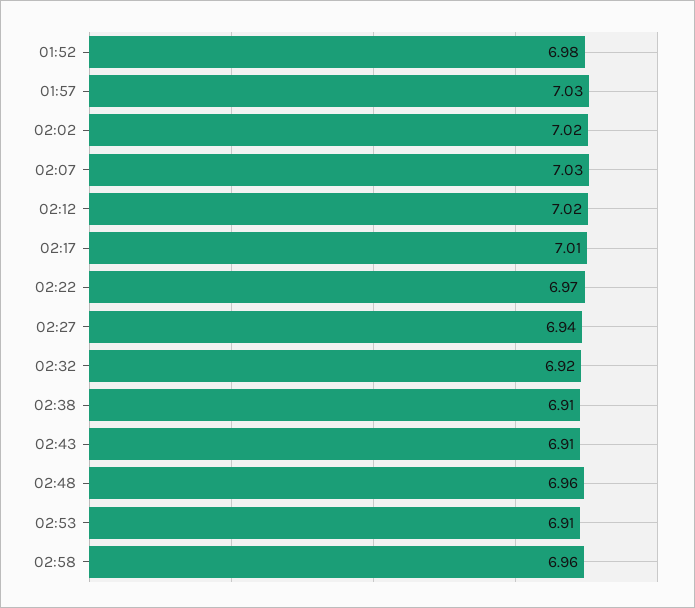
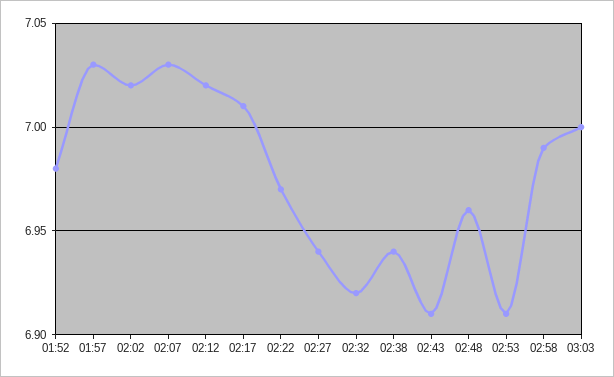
02:38: 6.91 -> 6.94
02:58: 6.96 -> 6.99
03:03: none -> 7

